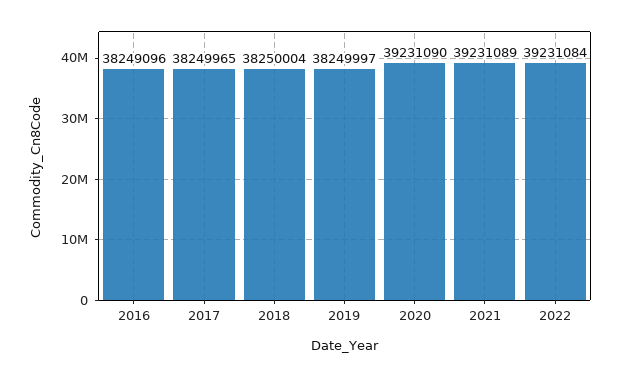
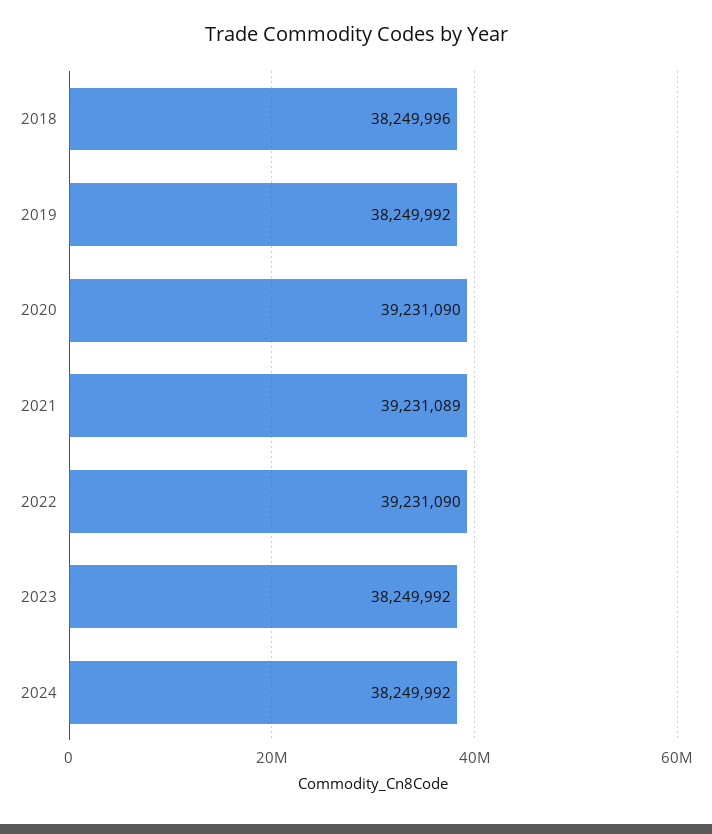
2016: 38249096 -> none
2017: 38249965 -> none
2018: 38250004 -> 38249996
2019: 38249997 -> 38249992
2022: 39231084 -> 39231090
2023: none -> 38249992
2024: none -> 38249992

